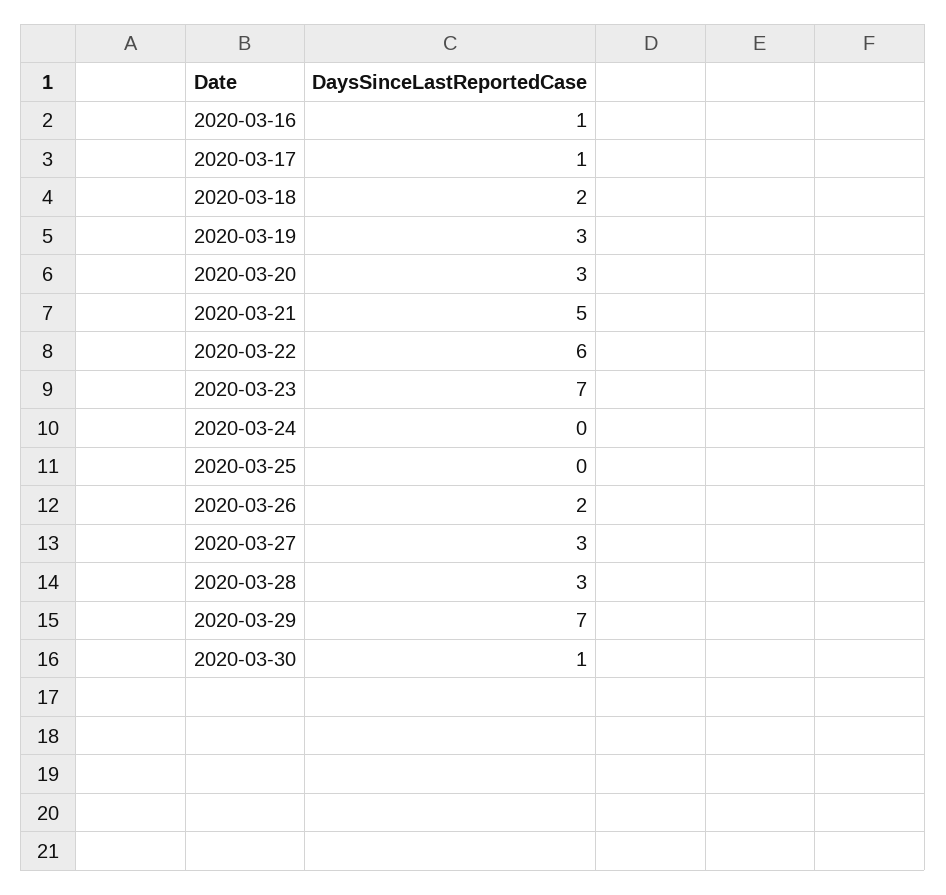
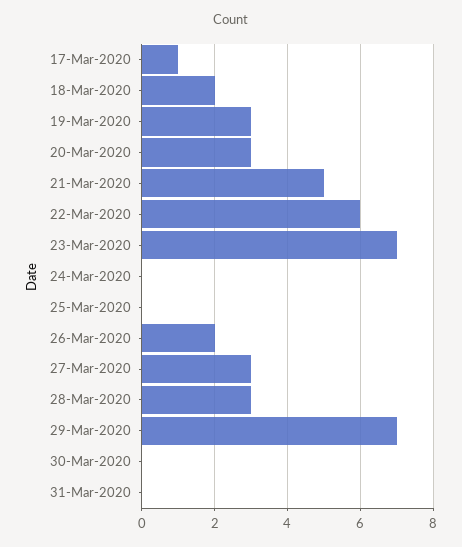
2020-03-16: 1 -> none
2020-03-30: 1 -> 0
31-Mar-2020: none -> 0

